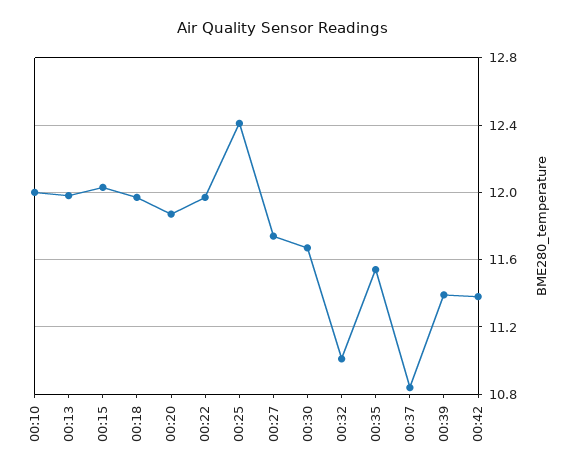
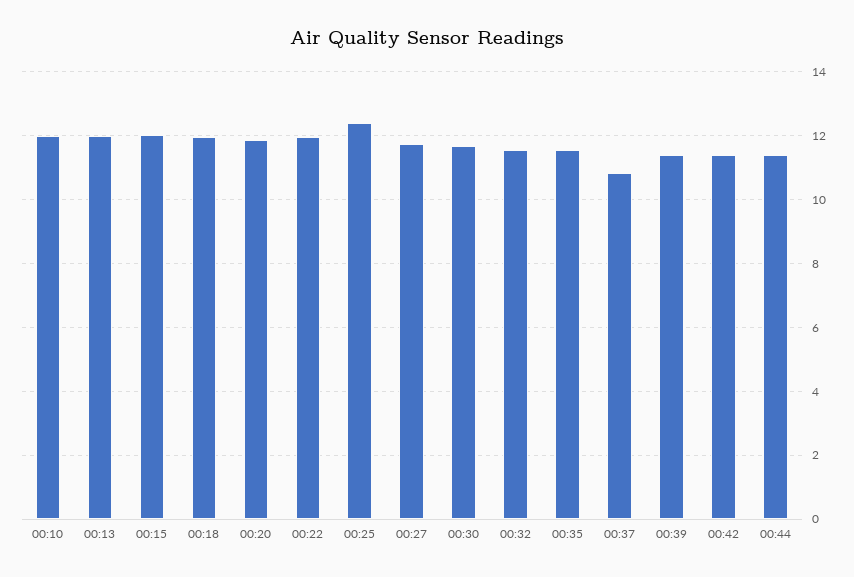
00:32: 11 -> 11.6
00:44: none -> 11.4

